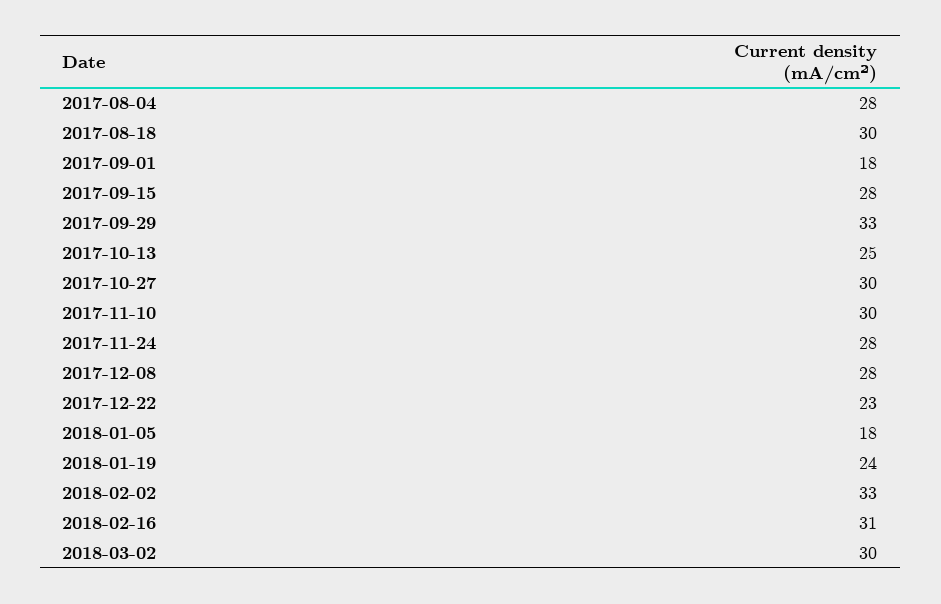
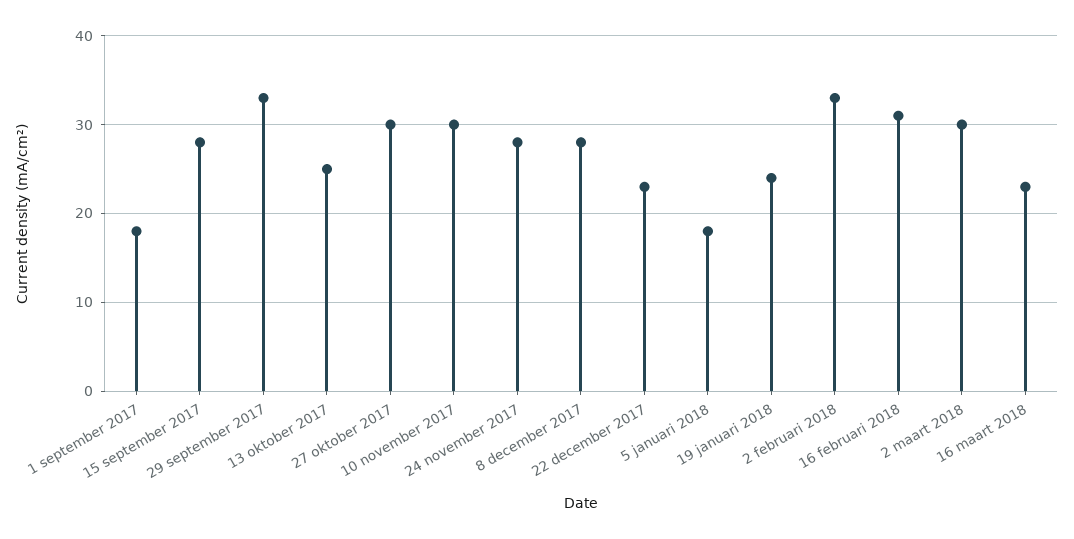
2017-08-04: 28 -> none
2017-08-18: 30 -> none
16 maart 2018: none -> 23

